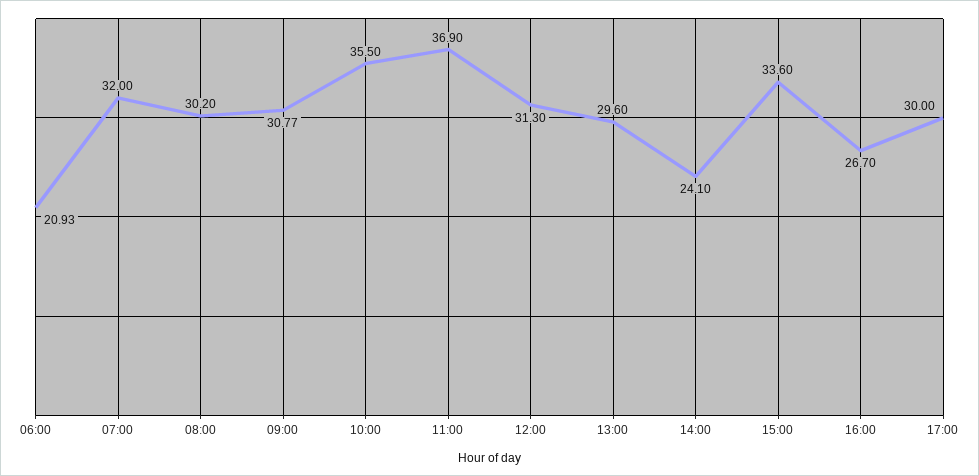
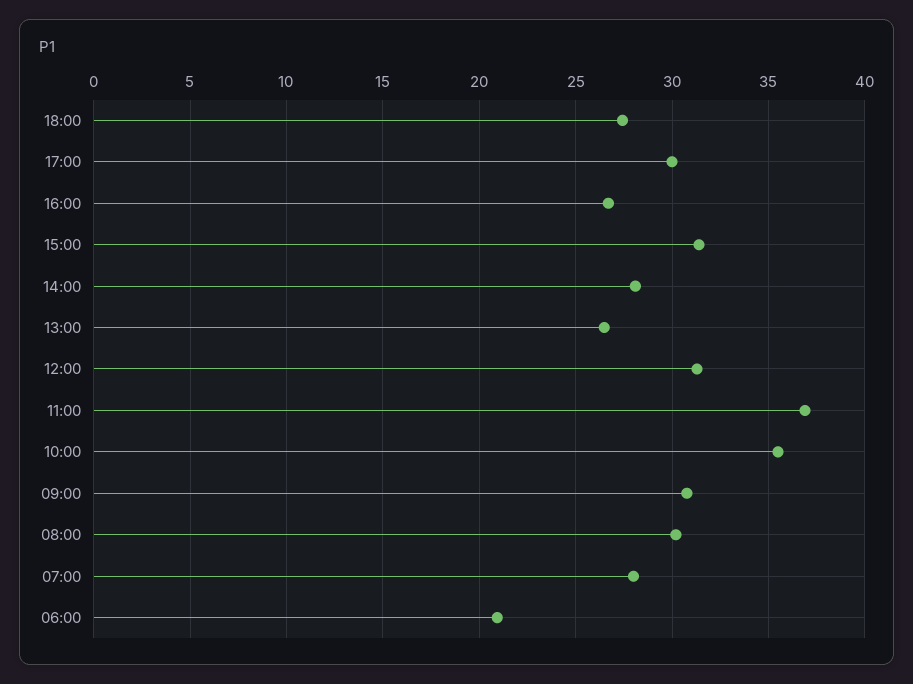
07:00: 32 -> 28
13:00: 29.6 -> 26.5
14:00: 24.1 -> 28
15:00: 33.6 -> 31.5
18:00: none -> 27.5

